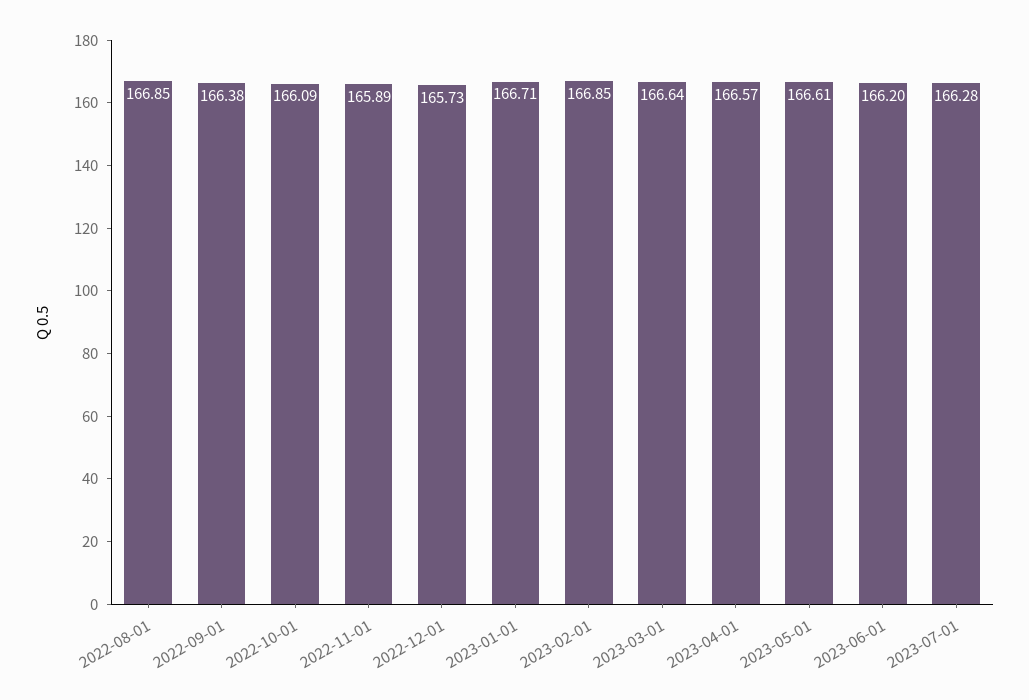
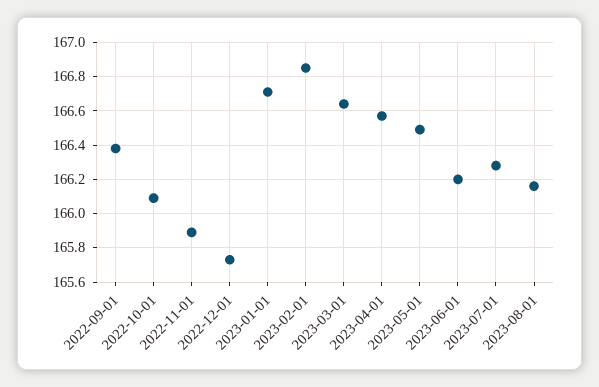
2022-08-01: 166.85 -> none
2023-05-01: 166.61 -> 166.5
2023-08-01: none -> 166.15

